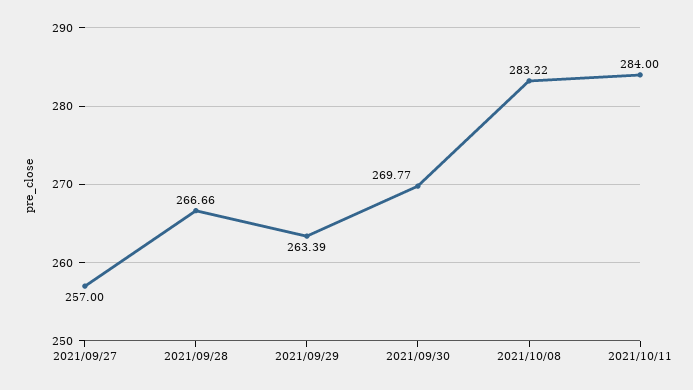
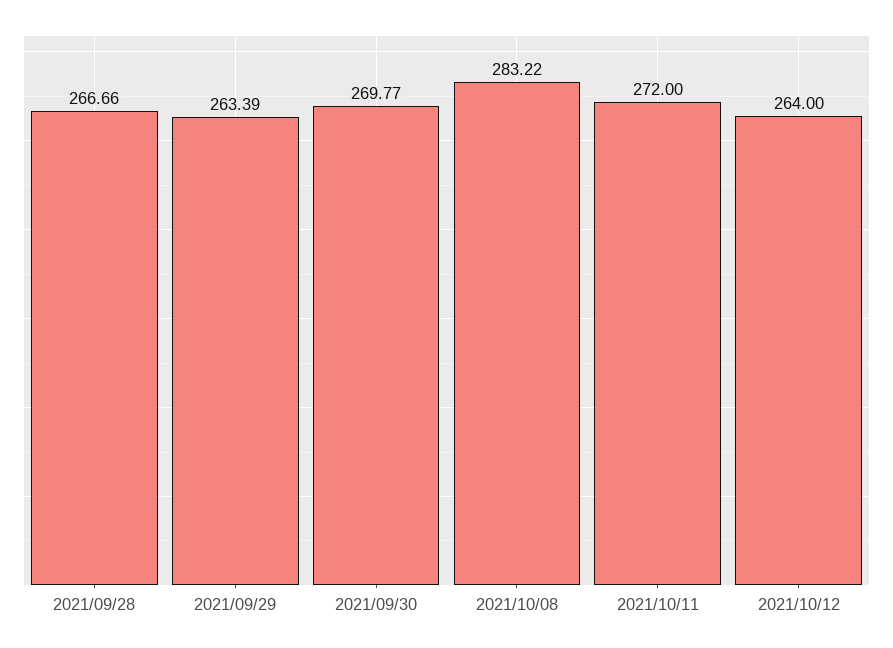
2021/09/27: 257 -> none
2021/10/11: 284 -> 272
2021/10/12: none -> 264

